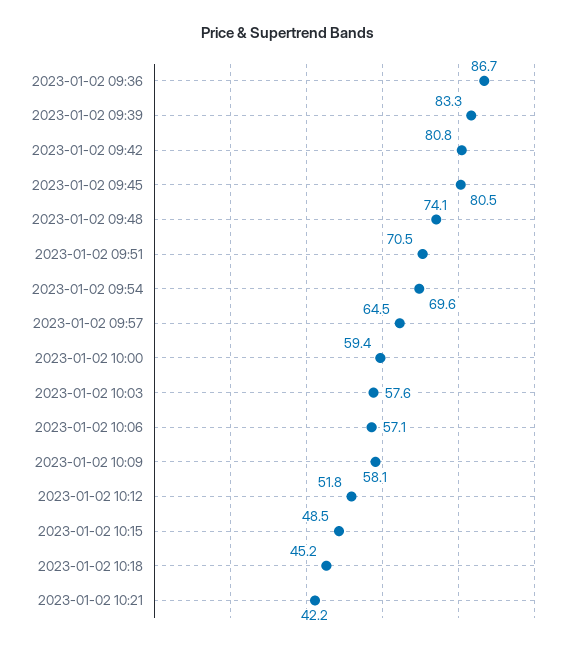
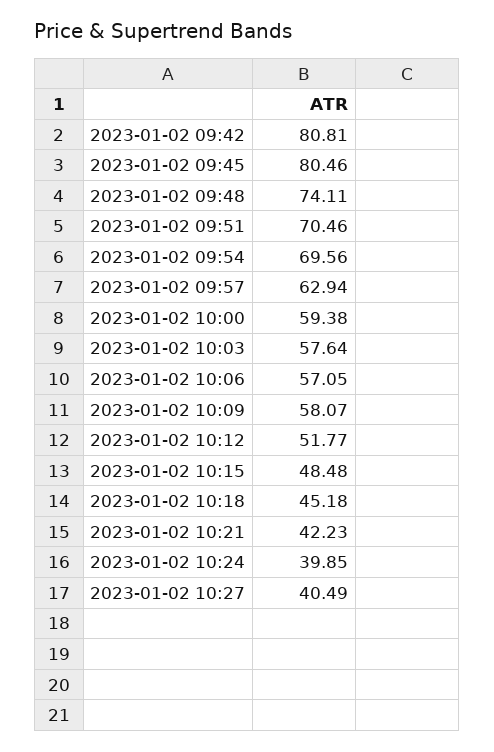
2023-01-02 09:36: 86.7 -> none
2023-01-02 09:39: 83.3 -> none
2023-01-02 09:57: 64.5 -> 62.94
2023-01-02 10:24: none -> 39.85
2023-01-02 10:27: none -> 40.49

